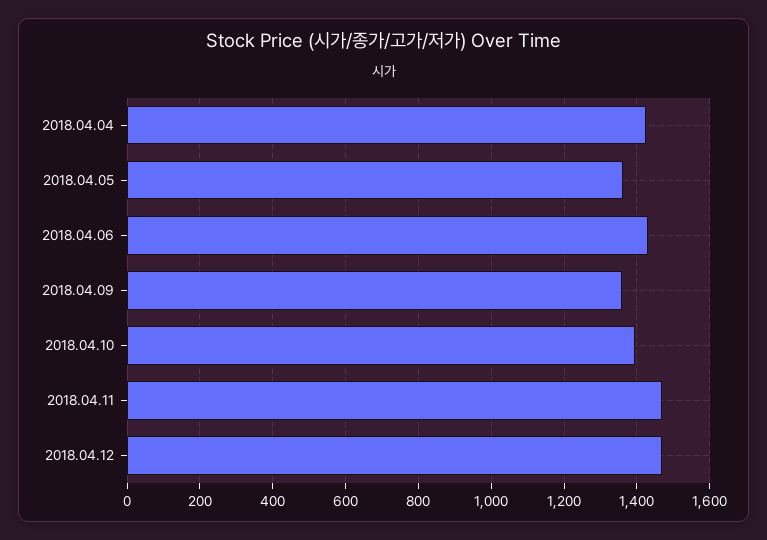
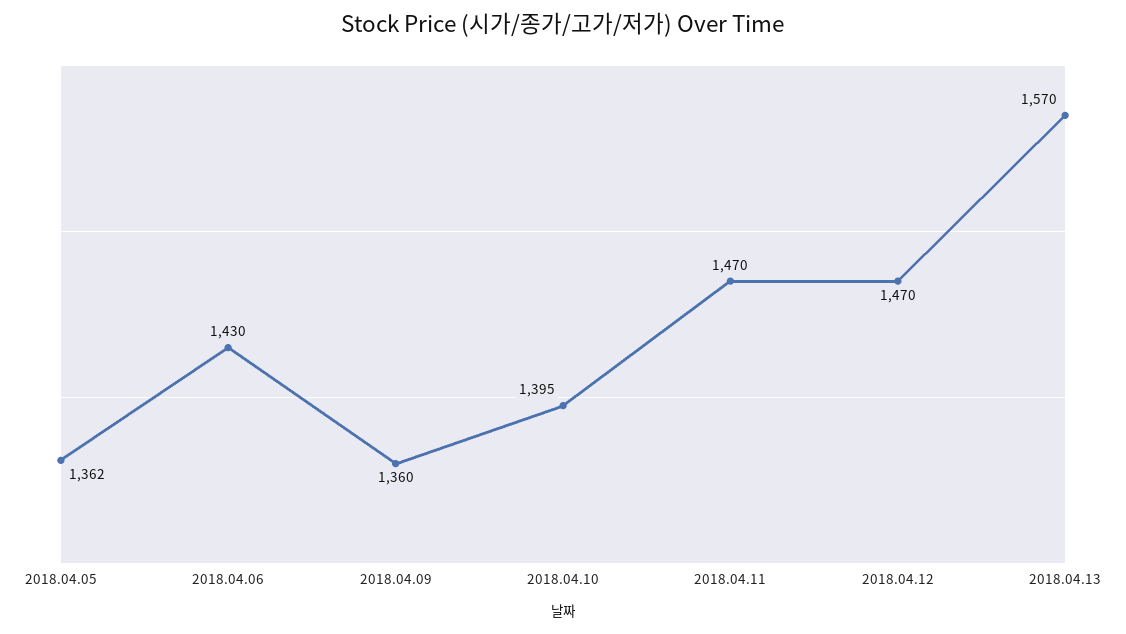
2018.04.04: 1420 -> none
2018.04.13: none -> 1570

